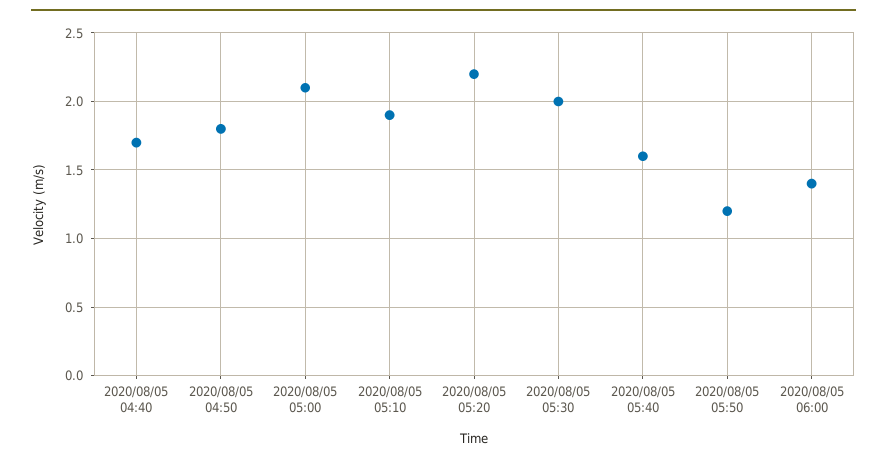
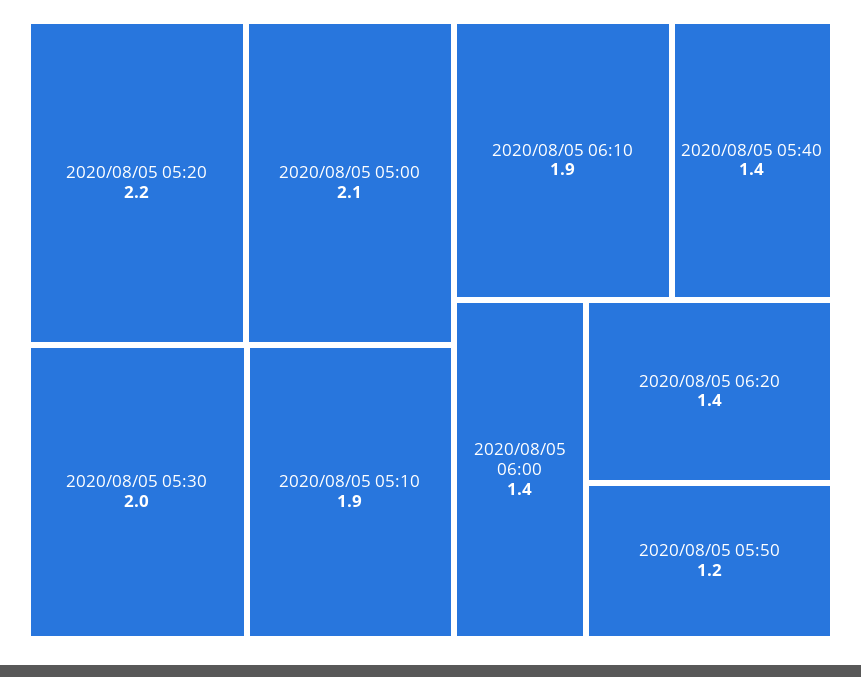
2020/08/05 04:40: 1.7 -> none
2020/08/05 04:50: 1.8 -> none
2020/08/05 05:40: 1.6 -> 1.4
2020/08/05 06:10: none -> 1.9
2020/08/05 06:20: none -> 1.4

